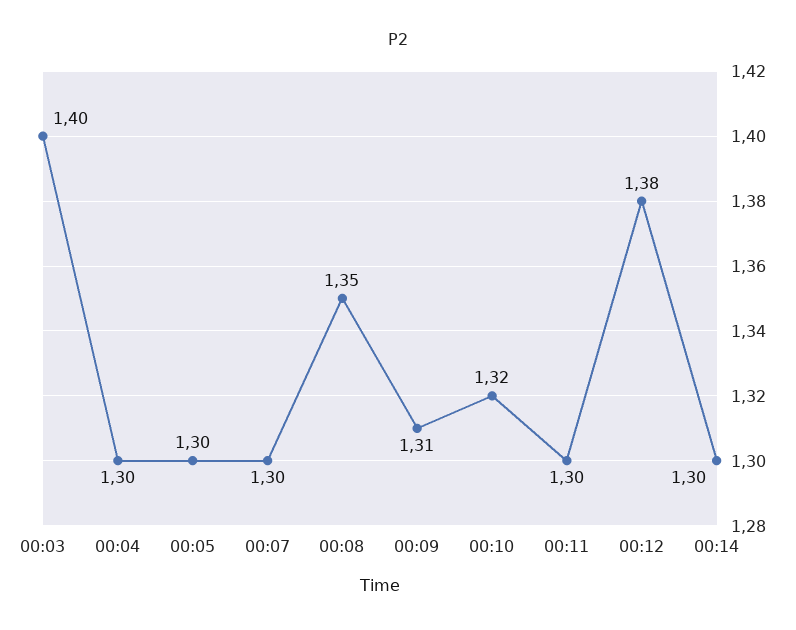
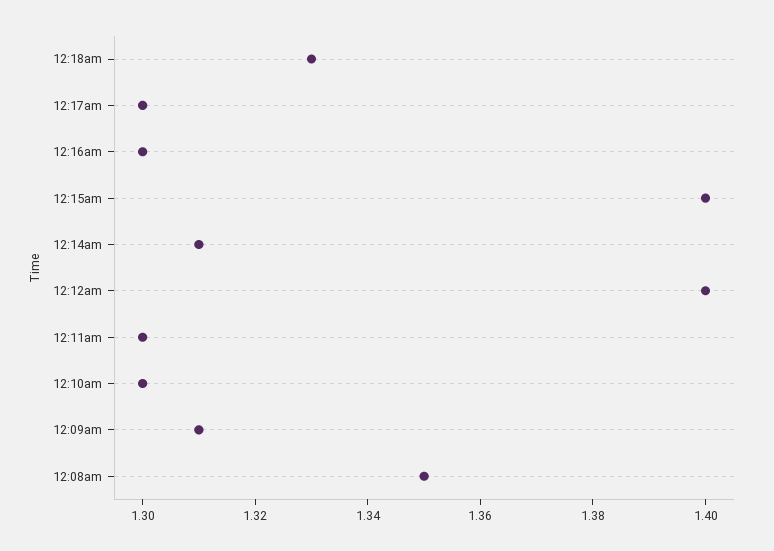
00:03: 1.4 -> none
00:04: 1.3 -> none
00:05: 1.3 -> none
00:07: 1.3 -> none
00:10: 1.32 -> 1.3
00:12: 1.38 -> 1.4
00:14: 1.3 -> 1.31
12:18am: none -> 1.33
12:17am: none -> 1.3
12:16am: none -> 1.3
12:15am: none -> 1.4

